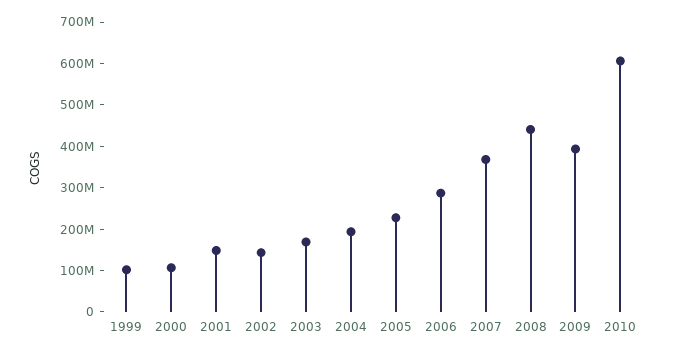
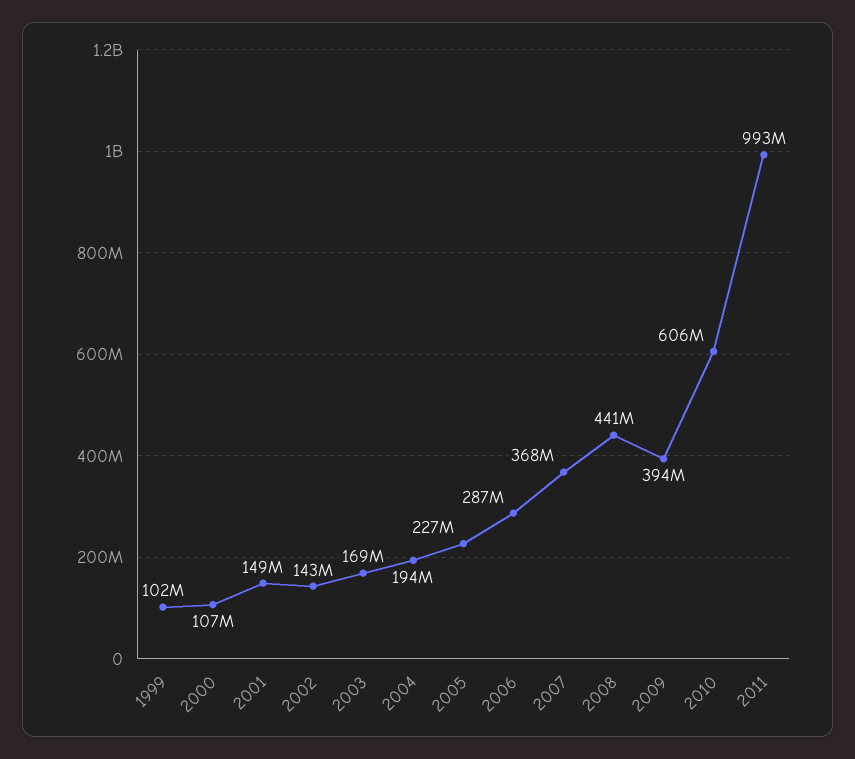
2011: none -> 993000000

